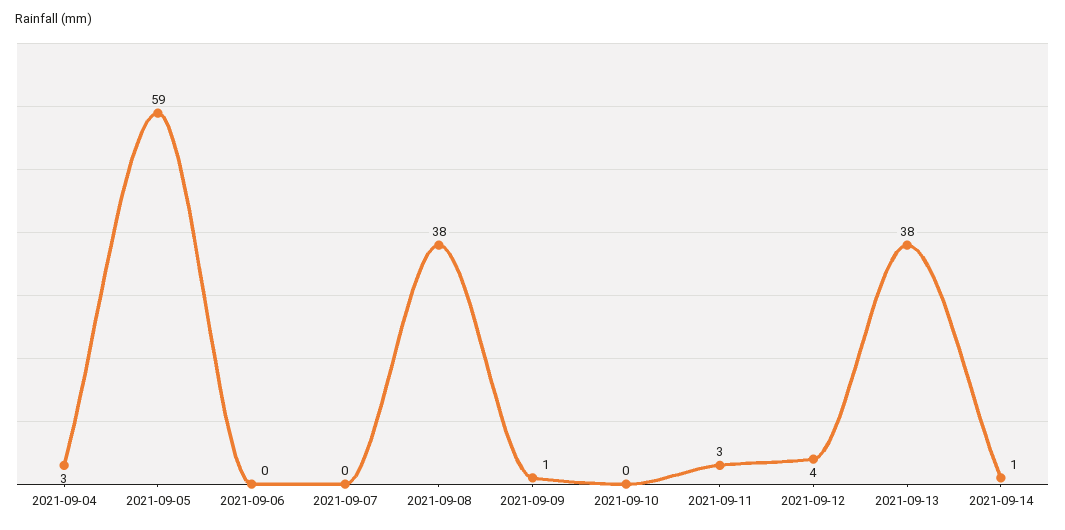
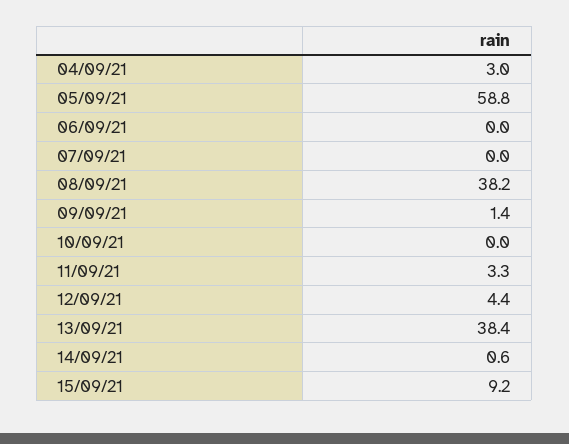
15/09/21: none -> 9.2

